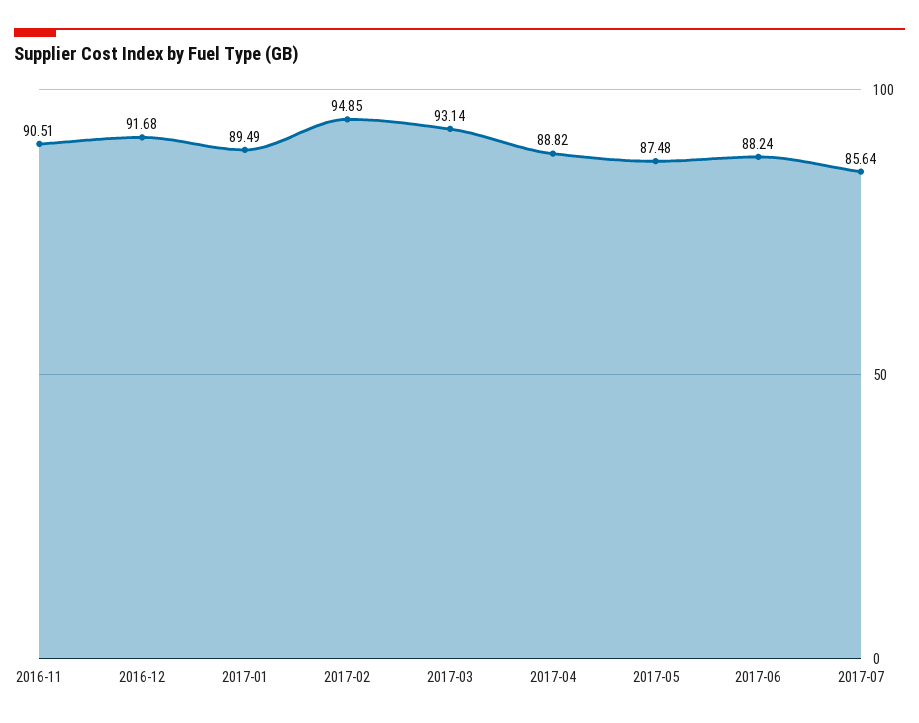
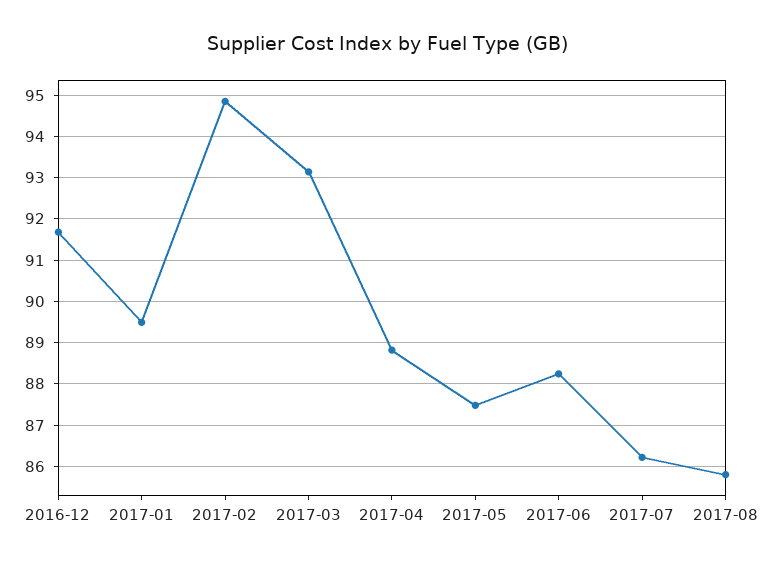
2016-11: 90.51 -> none
2017-07: 85.64 -> 86.2
2017-08: none -> 85.8

